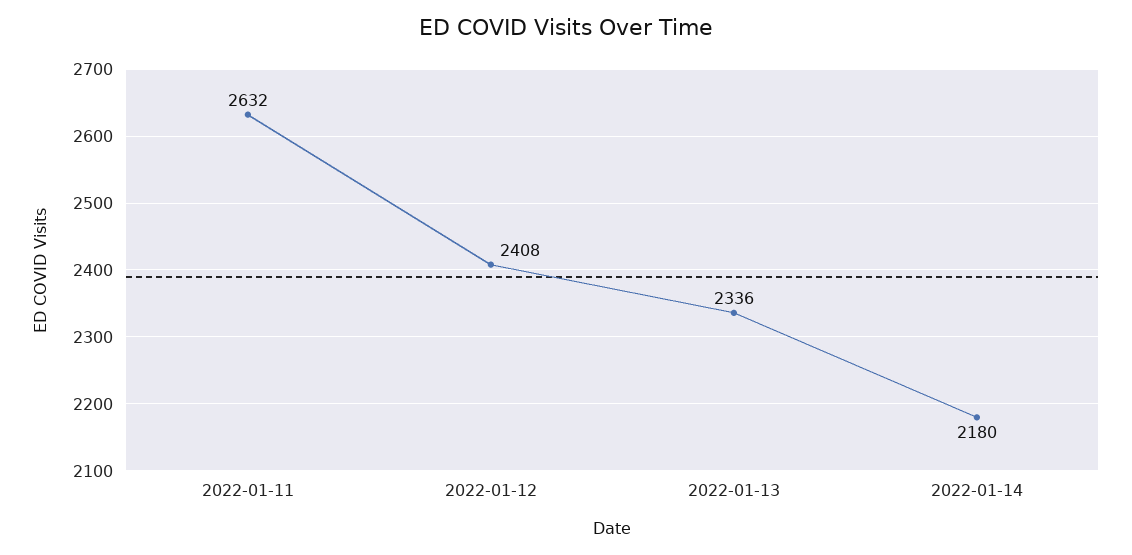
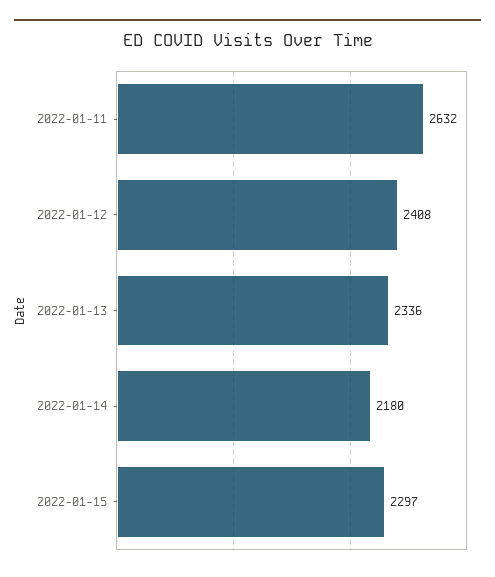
2022-01-15: none -> 2297

